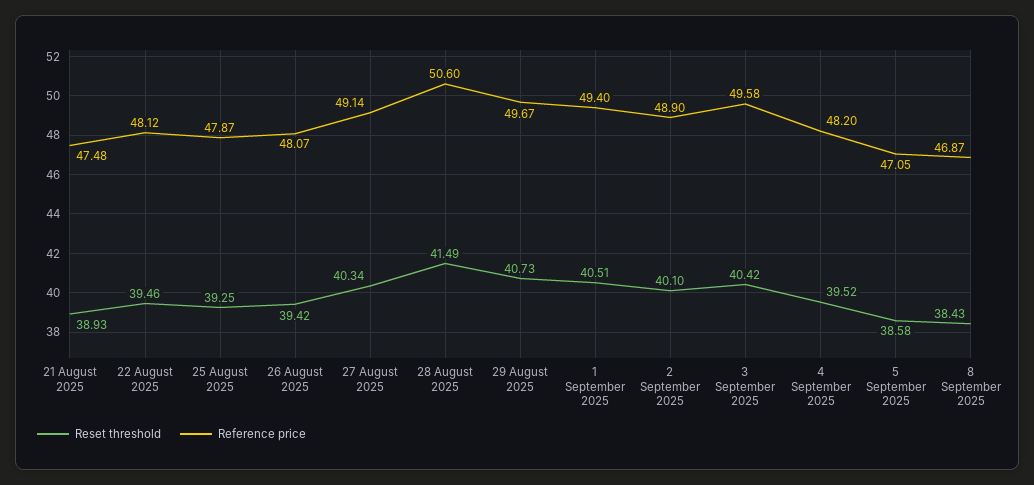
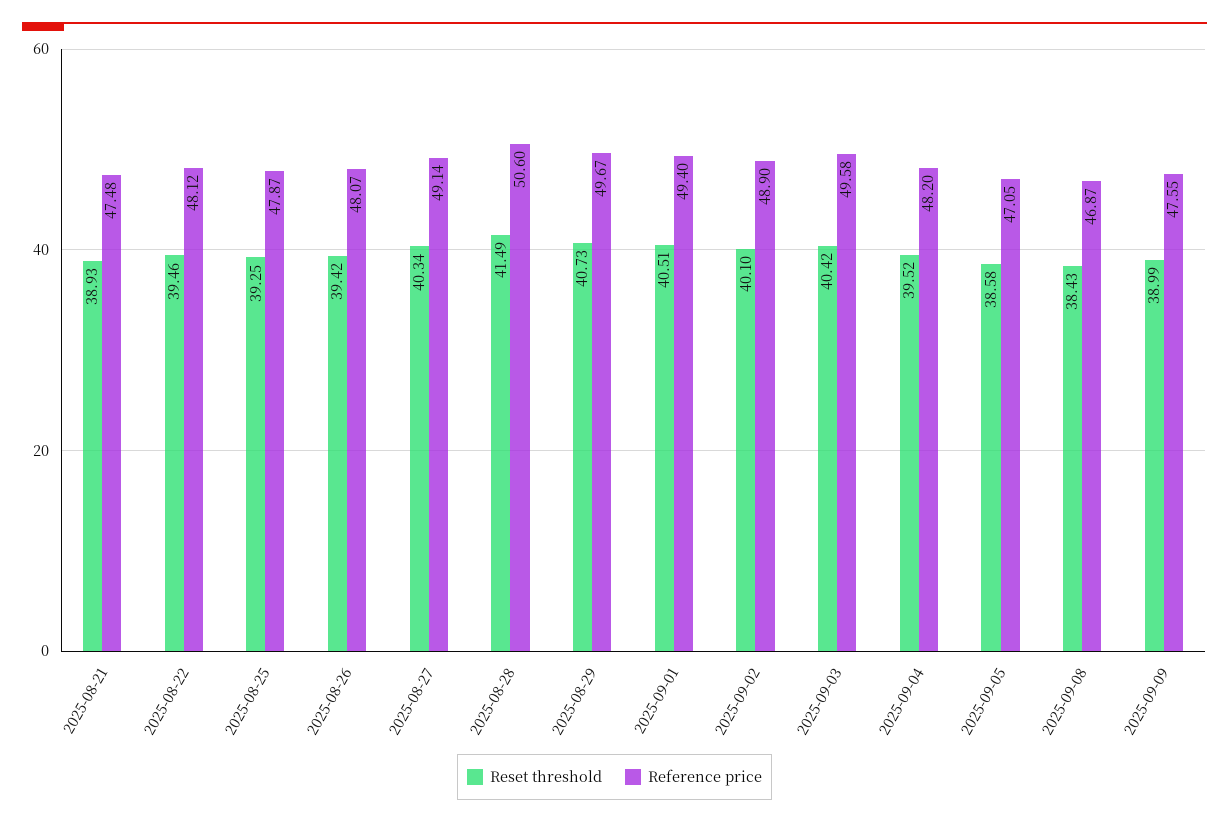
Reset threshold, 2025-09-09: none -> 38.99
Reference price, 2025-09-09: none -> 47.55

